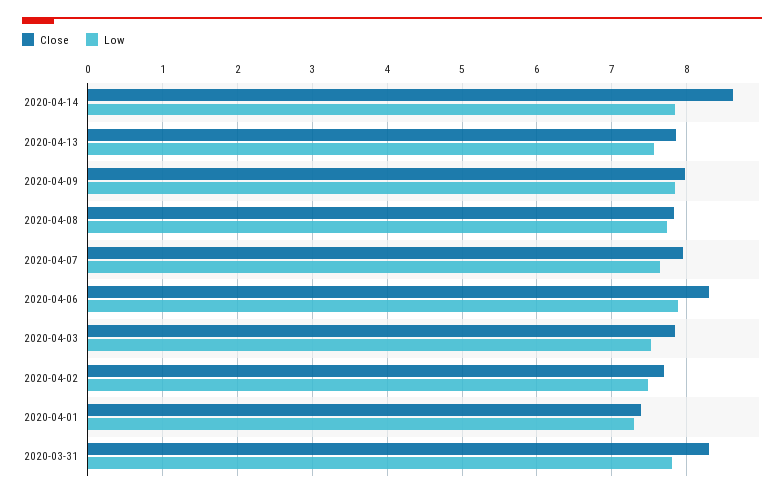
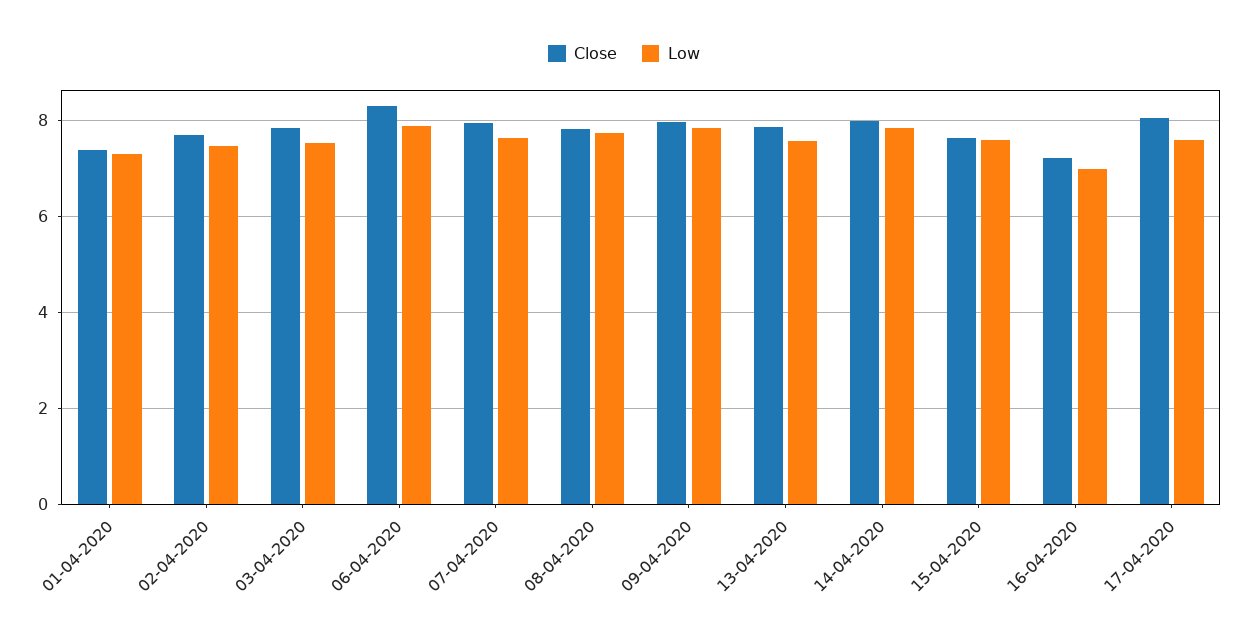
Close, 2020-04-14: 8.6 -> 8
Close, 2020-03-31: 8.3 -> none
Low, 2020-03-31: 7.8 -> none
Close, 15-04-2020: none -> 7.6
Low, 15-04-2020: none -> 7.6
Close, 16-04-2020: none -> 7.2
Low, 16-04-2020: none -> 7
Close, 17-04-2020: none -> 8
Low, 17-04-2020: none -> 7.6

